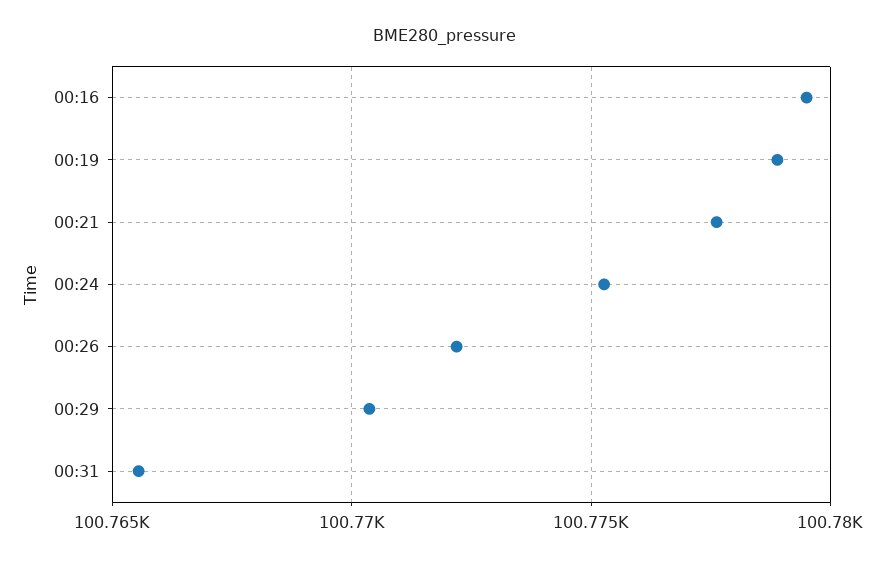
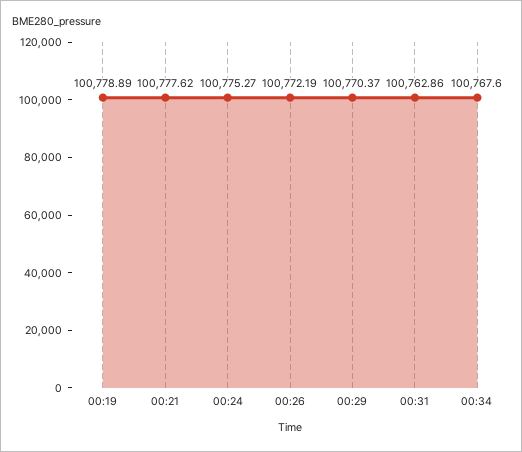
00:16: 100779.5 -> none
00:31: 100765.5 -> 100762.86
00:34: none -> 100767.6

